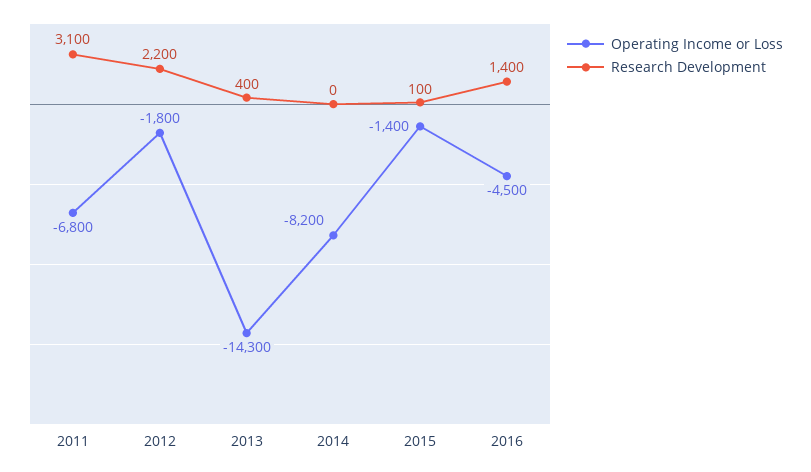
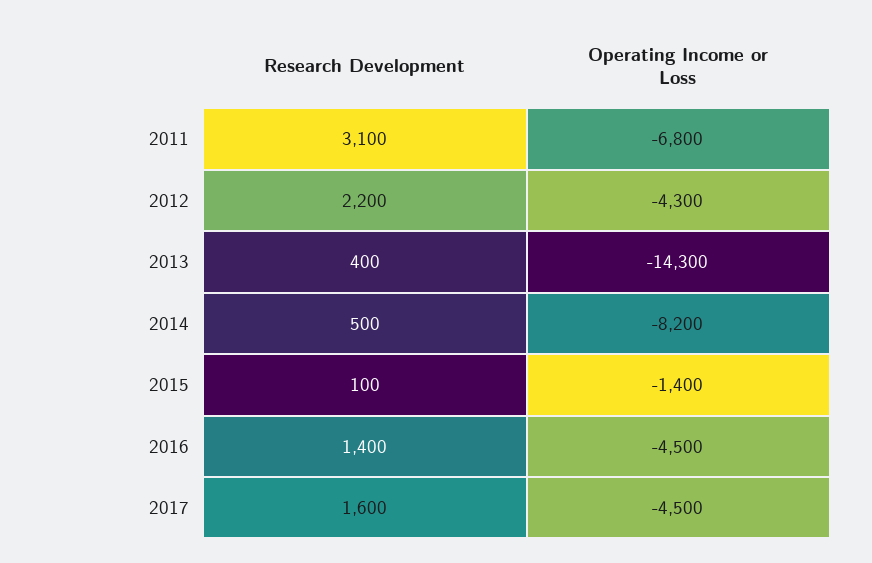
Operating Income or Loss, 2012: -1800 -> -4300
Research Development, 2014: 0 -> 500
Research Development, 2017: none -> 1600
Operating Income or Loss, 2017: none -> -4500

